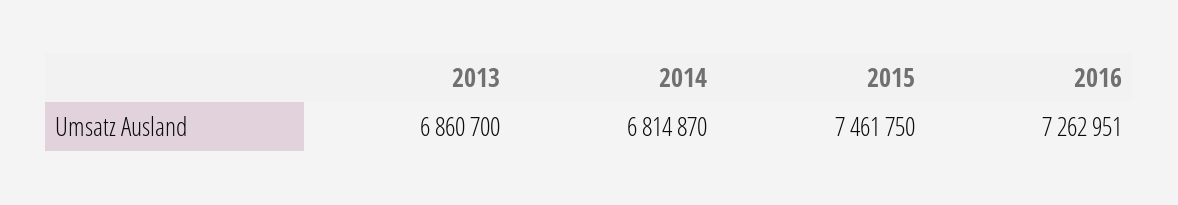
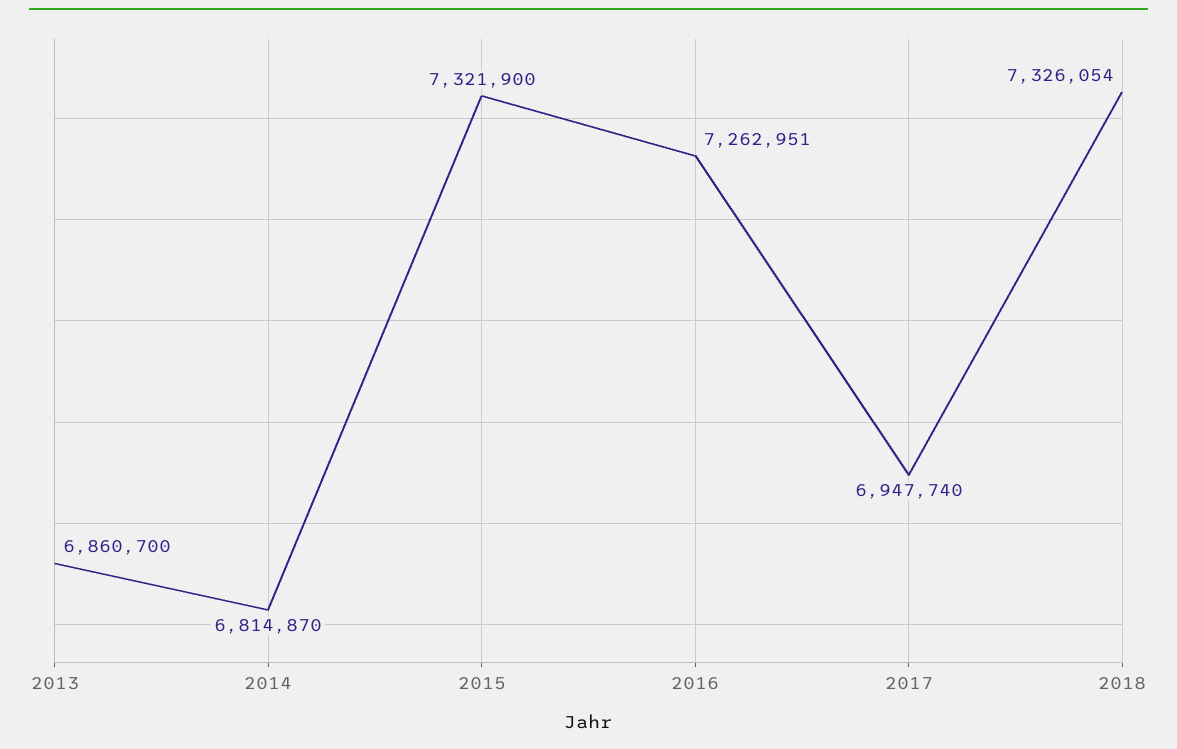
2015: 7461750 -> 7321900
2017: none -> 6947740
2018: none -> 7326054

